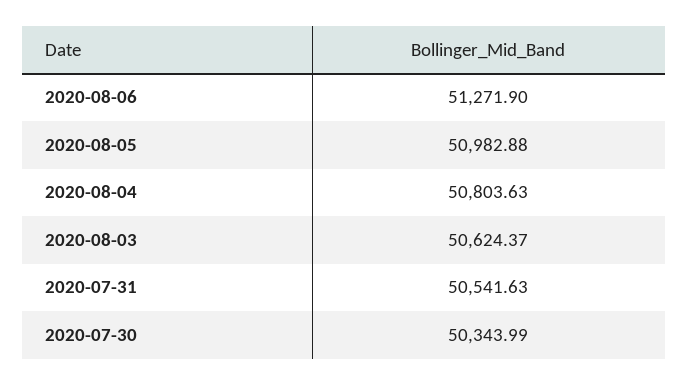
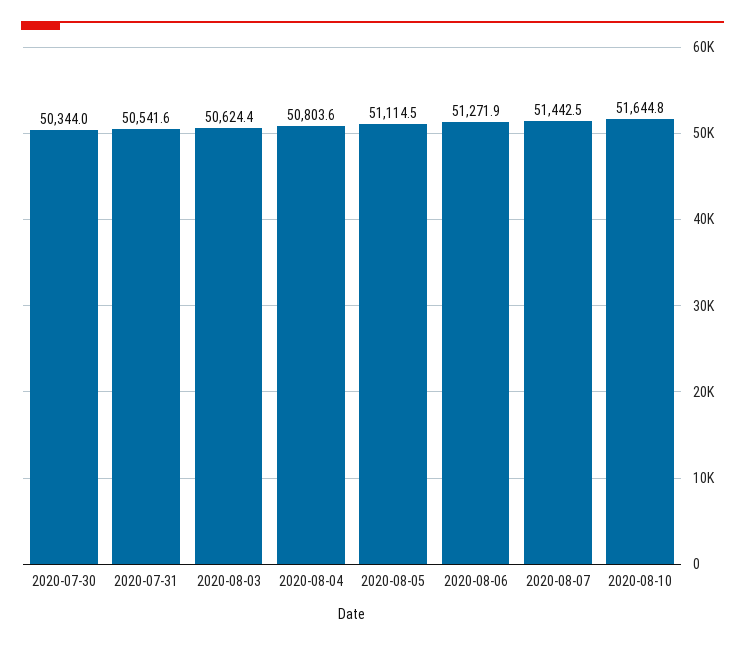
2020-08-05: 50982.88 -> 51114.5
2020-08-07: none -> 51442.5
2020-08-10: none -> 51644.8

